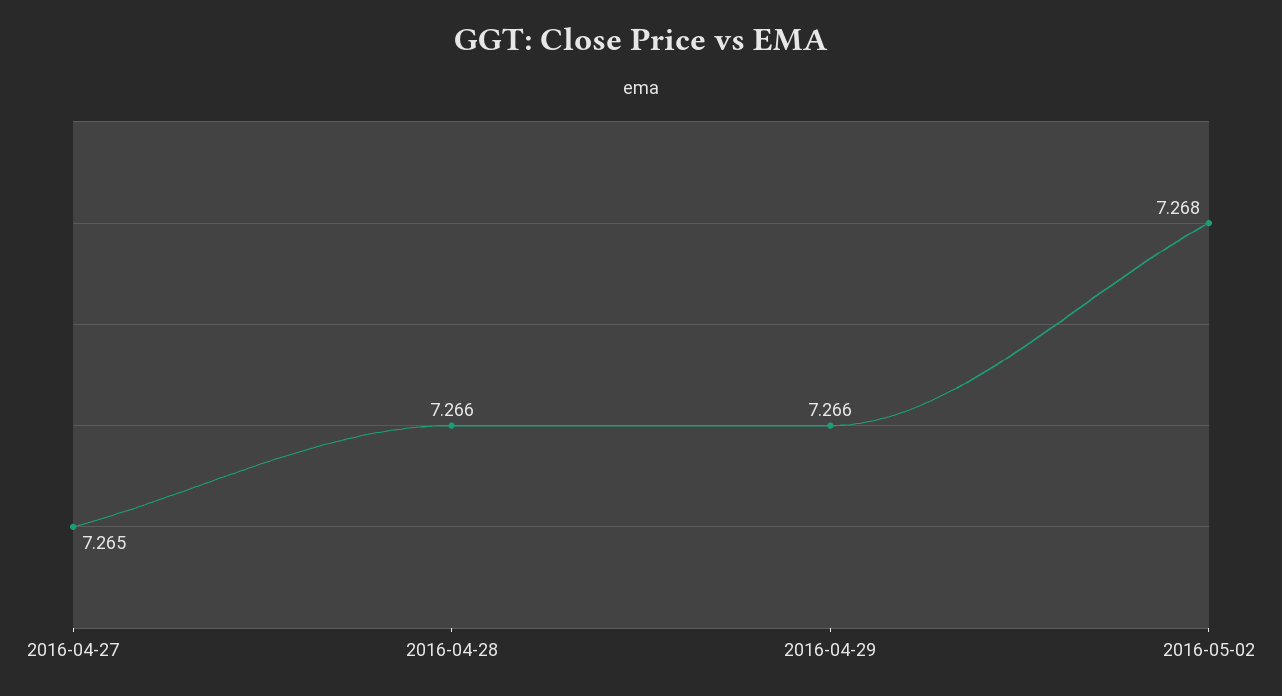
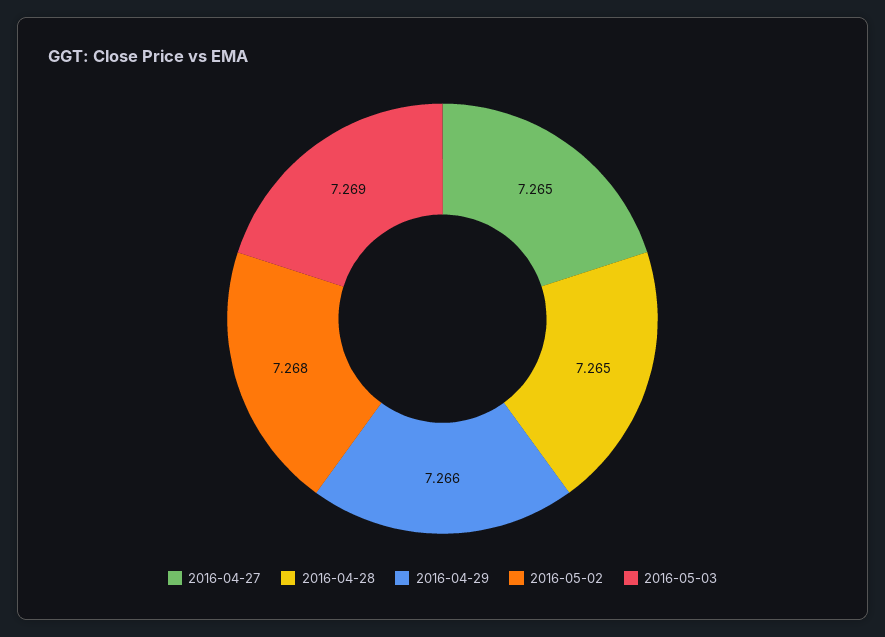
2016-04-28: 7.266 -> 7.265
2016-05-03: none -> 7.269

